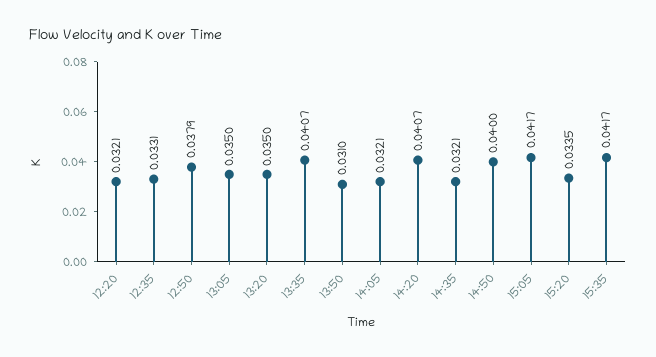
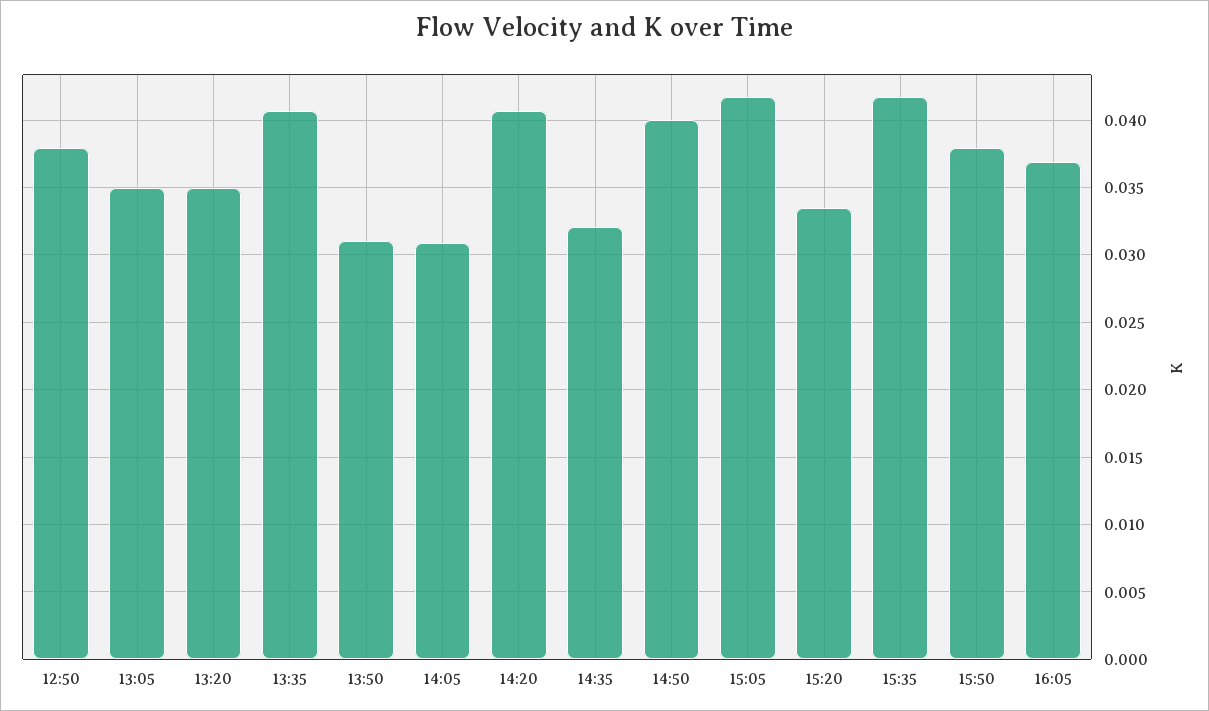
12:20: 0.0321 -> none
12:35: 0.0331 -> none
14:05: 0.0321 -> 0.031
15:50: none -> 0.038
16:05: none -> 0.037

